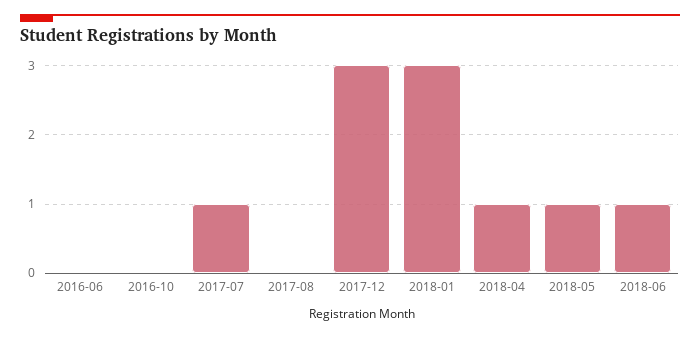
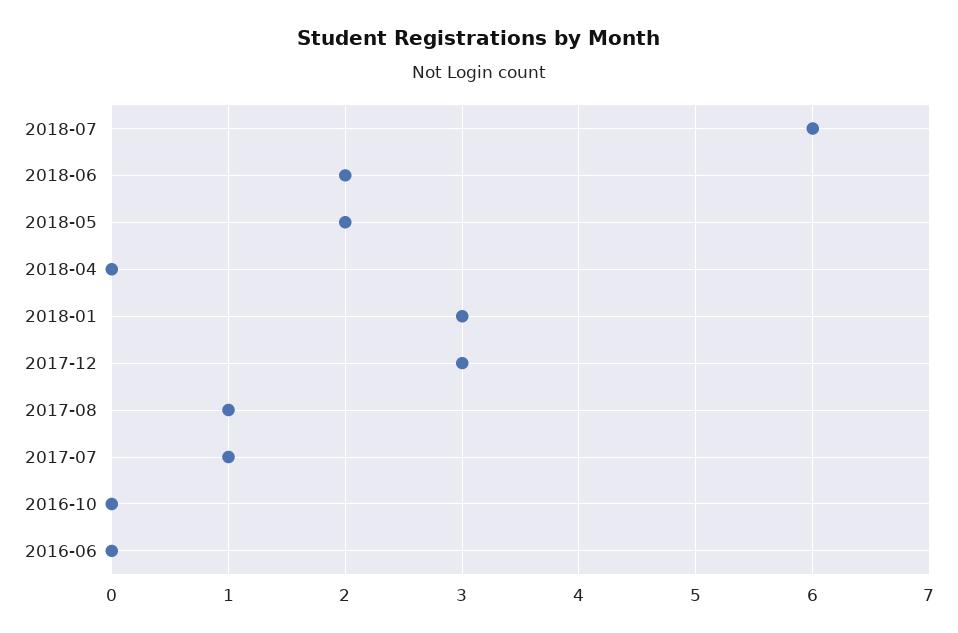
2017-08: 0 -> 1
2018-04: 1 -> 0
2018-05: 1 -> 2
2018-06: 1 -> 2
2018-07: none -> 6

